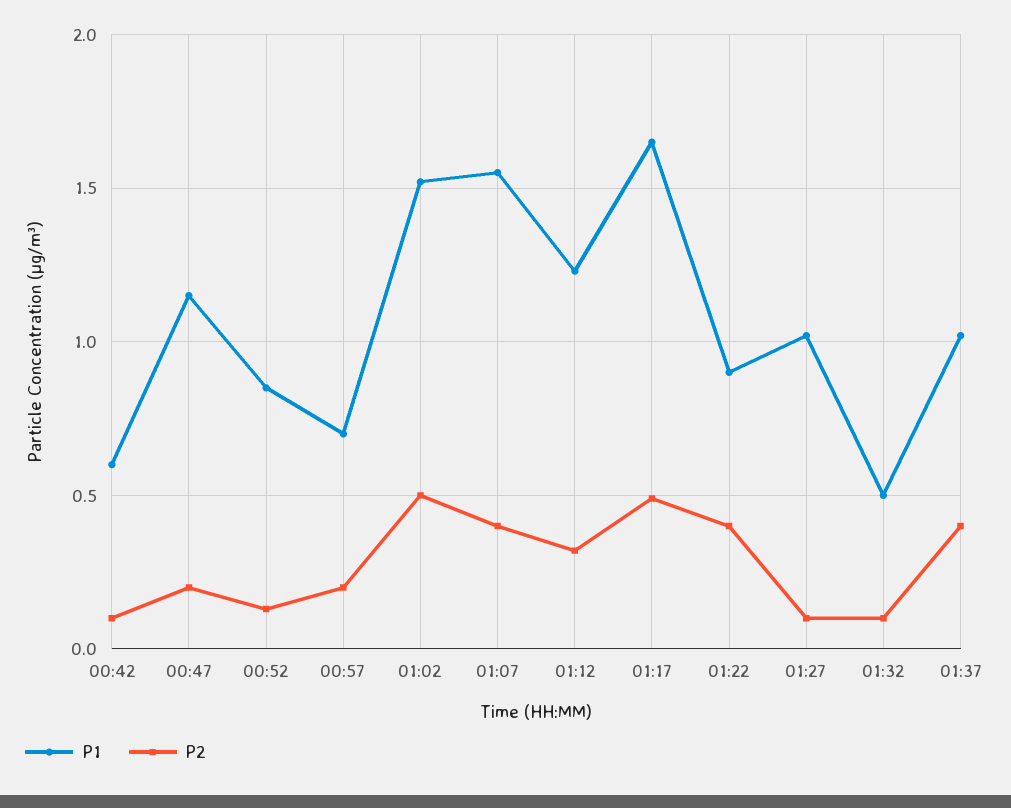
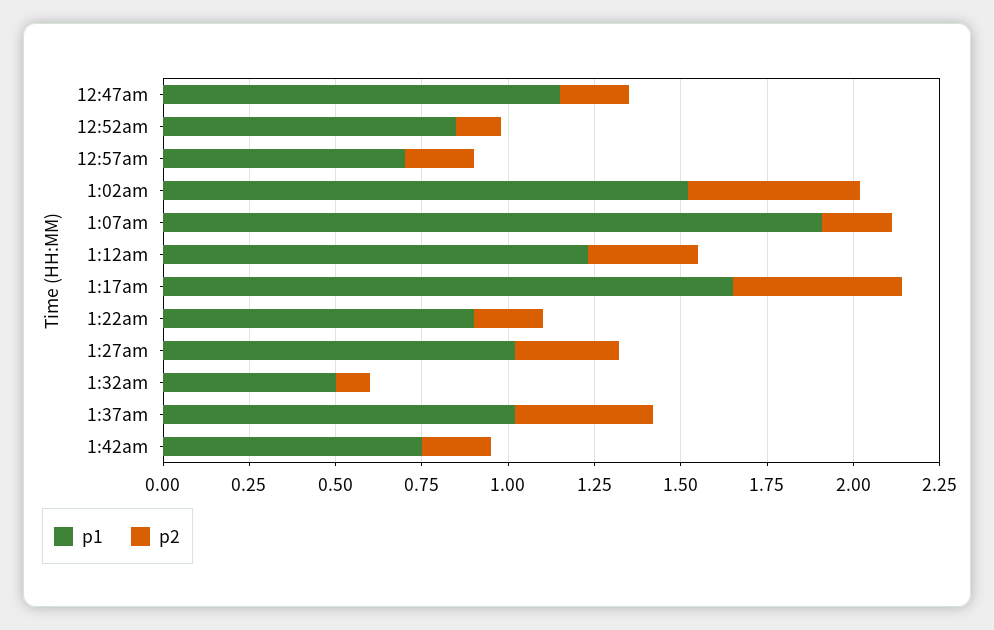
P1, 00:42: 0.6 -> none
P2, 00:42: 0.1 -> none
P1, 01:07: 1.55 -> 1.9
P2, 01:07: 0.4 -> 0.2
P2, 01:22: 0.4 -> 0.2
P2, 01:27: 0.1 -> 0.3
P1, 1:42am: none -> 0.75
P2, 1:42am: none -> 0.2

